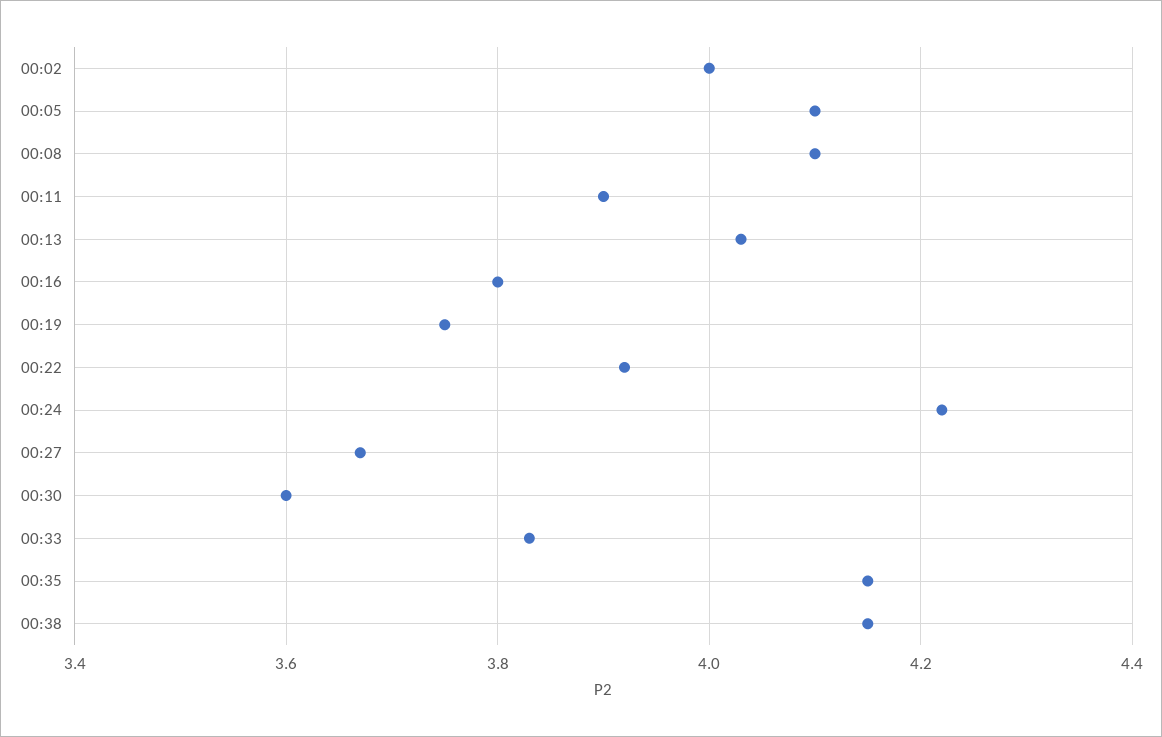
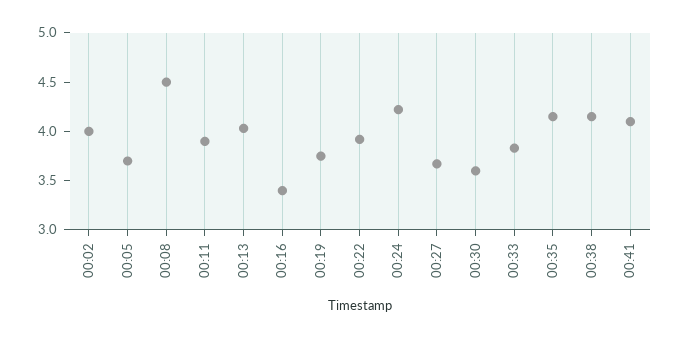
00:05: 4.1 -> 3.7
00:08: 4.1 -> 4.5
00:16: 3.8 -> 3.4
00:41: none -> 4.1

